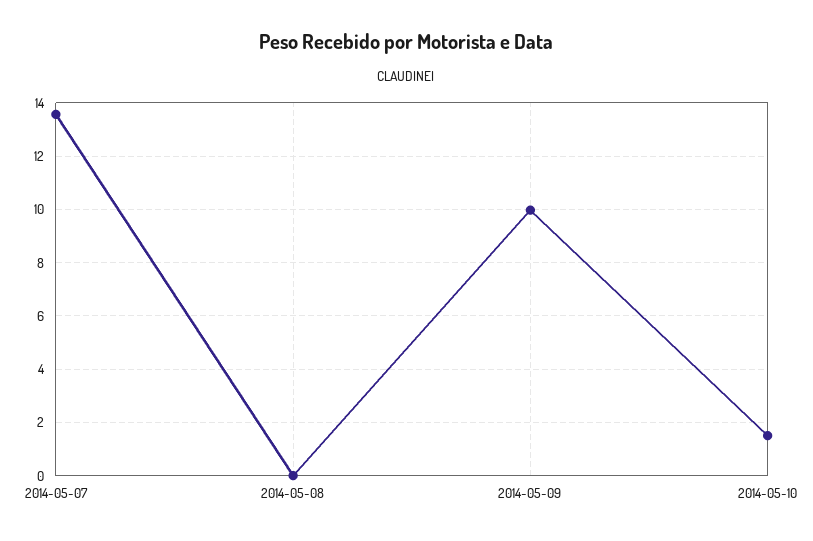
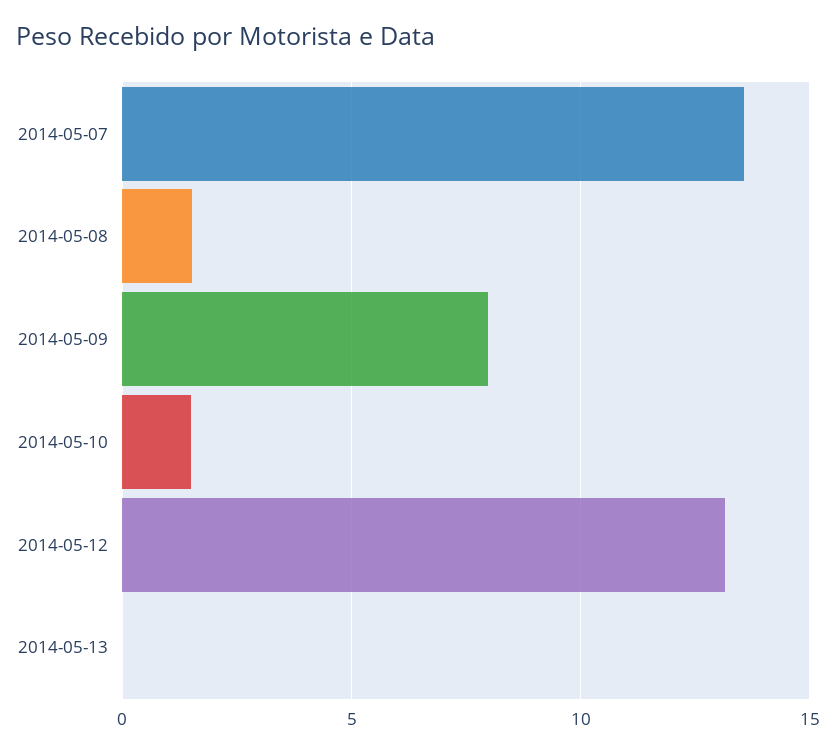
2014-05-08: 0 -> 1.5
2014-05-09: 10 -> 8
2014-05-12: none -> 13
2014-05-13: none -> 0

